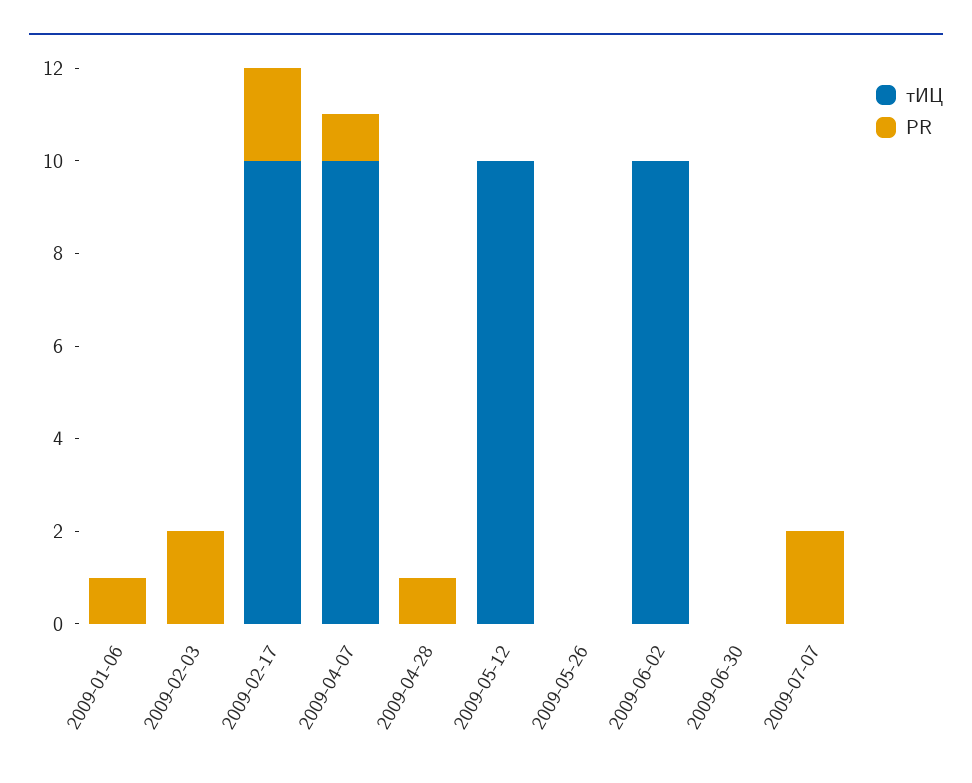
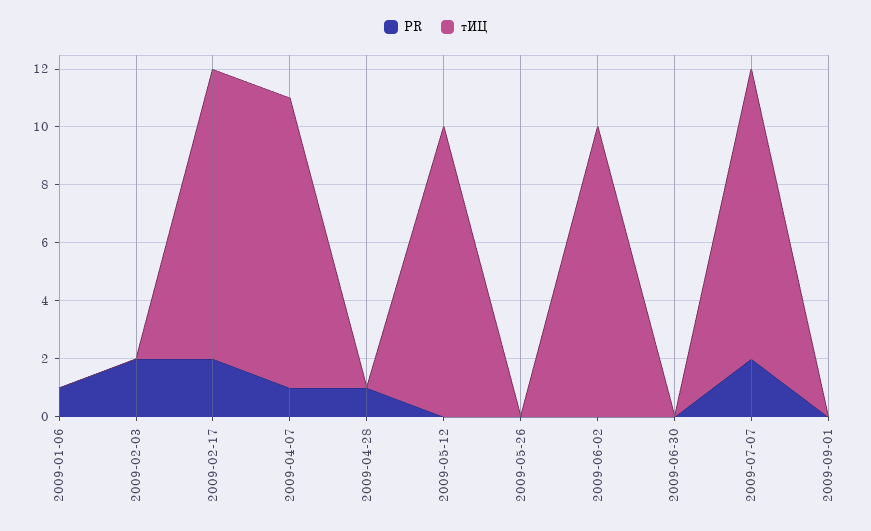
тИЦ, 2009-07-07: 0 -> 10
PR, 2009-09-01: none -> 0
тИЦ, 2009-09-01: none -> 0

